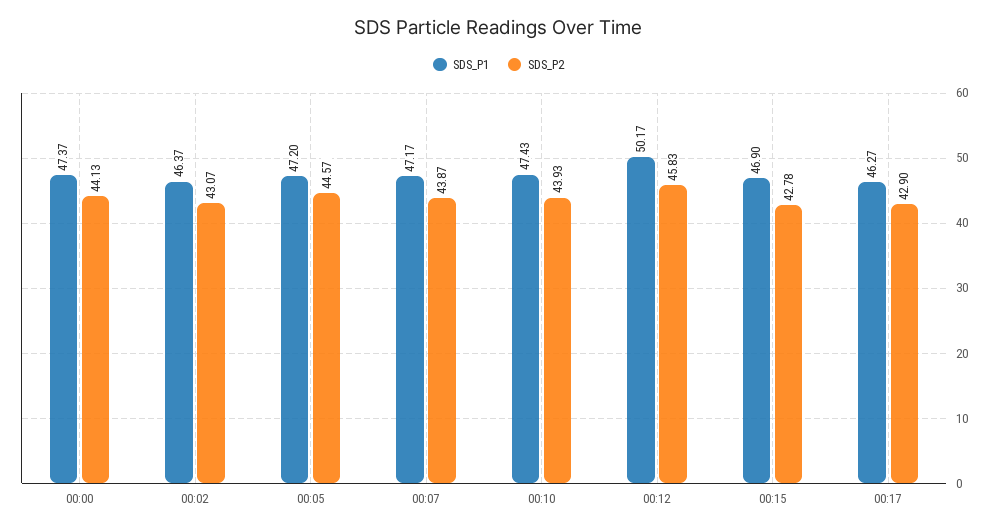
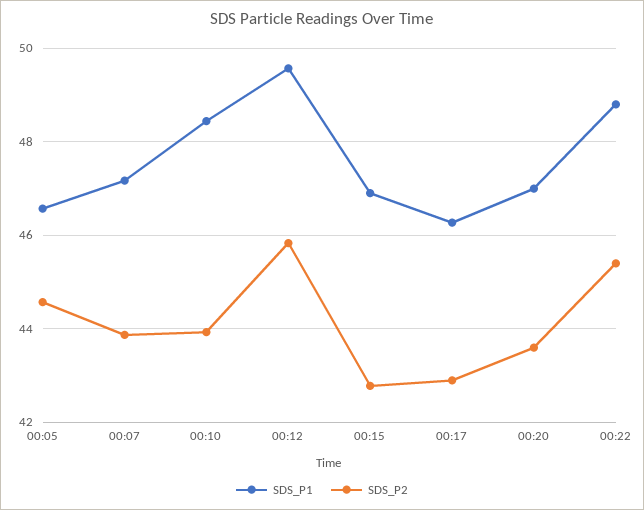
SDS_P1, 00:00: 47.37 -> none
SDS_P2, 00:00: 44.13 -> none
SDS_P1, 00:02: 46.37 -> none
SDS_P2, 00:02: 43.07 -> none
SDS_P1, 00:05: 47.2 -> 46.6
SDS_P1, 00:10: 47.43 -> 48.4
SDS_P1, 00:12: 50.17 -> 49.6
SDS_P1, 00:20: none -> 47
SDS_P2, 00:20: none -> 43.6
SDS_P1, 00:22: none -> 48.8
SDS_P2, 00:22: none -> 45.4

